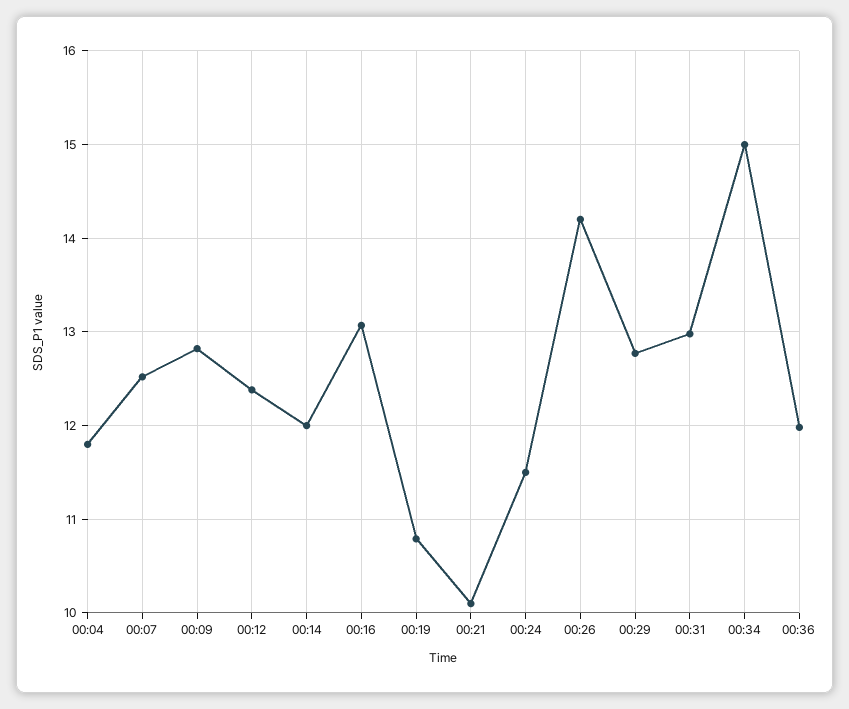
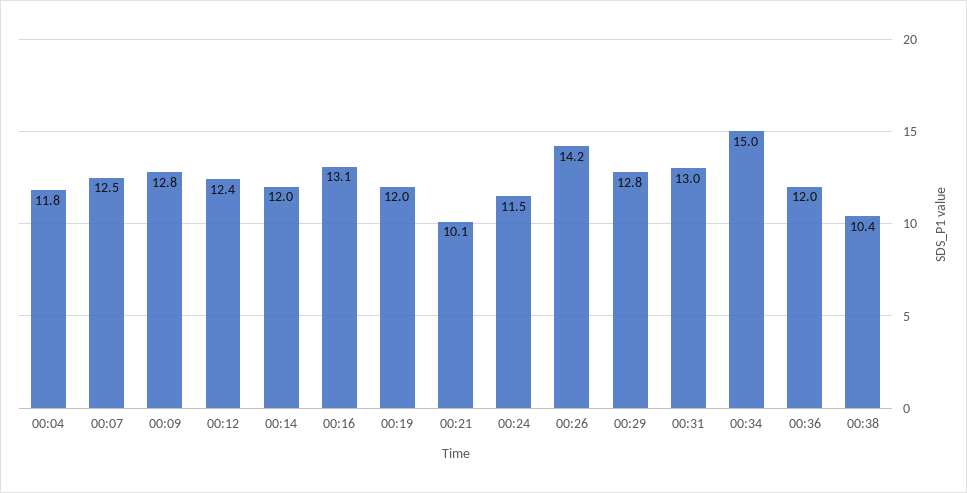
00:19: 10.8 -> 12
00:38: none -> 10.4

